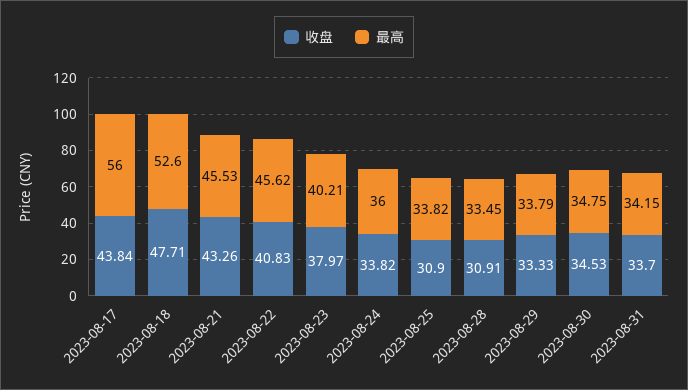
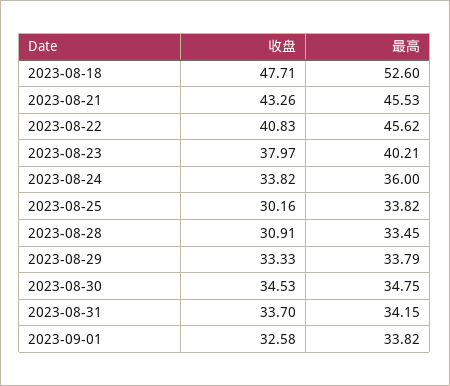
收盘, 2023-08-17: 43.84 -> none
最高, 2023-08-17: 56 -> none
收盘, 2023-08-25: 30.9 -> 30.16
收盘, 2023-09-01: none -> 32.58
最高, 2023-09-01: none -> 33.82

